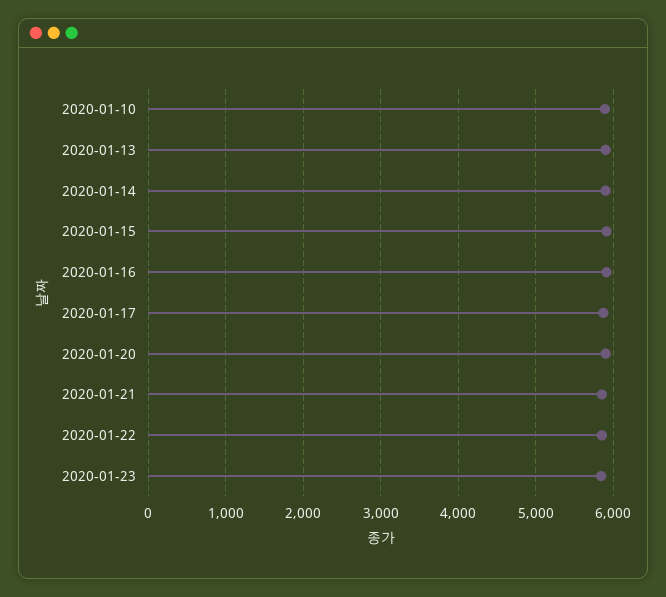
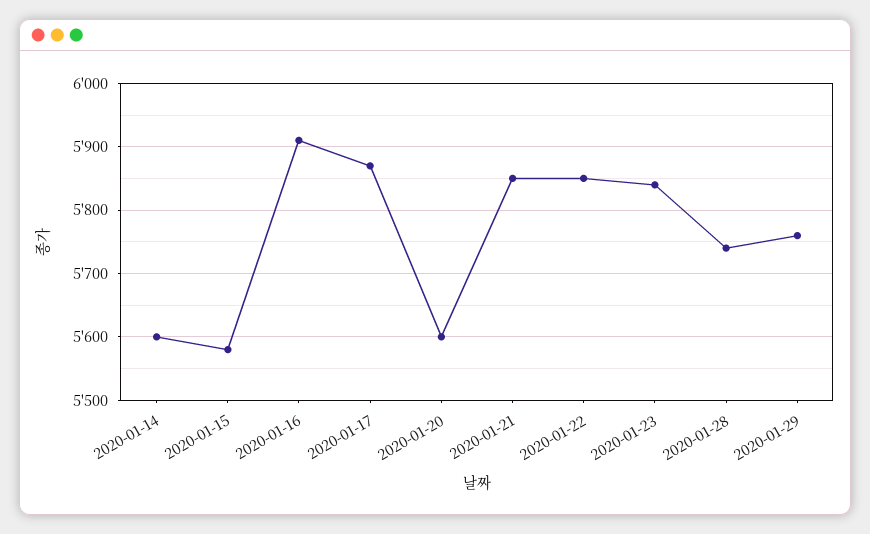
2020-01-10: 5900 -> none
2020-01-13: 5900 -> none
2020-01-14: 5900 -> 5600
2020-01-15: 5900 -> 5580
2020-01-20: 5900 -> 5600
2020-01-28: none -> 5740
2020-01-29: none -> 5760

